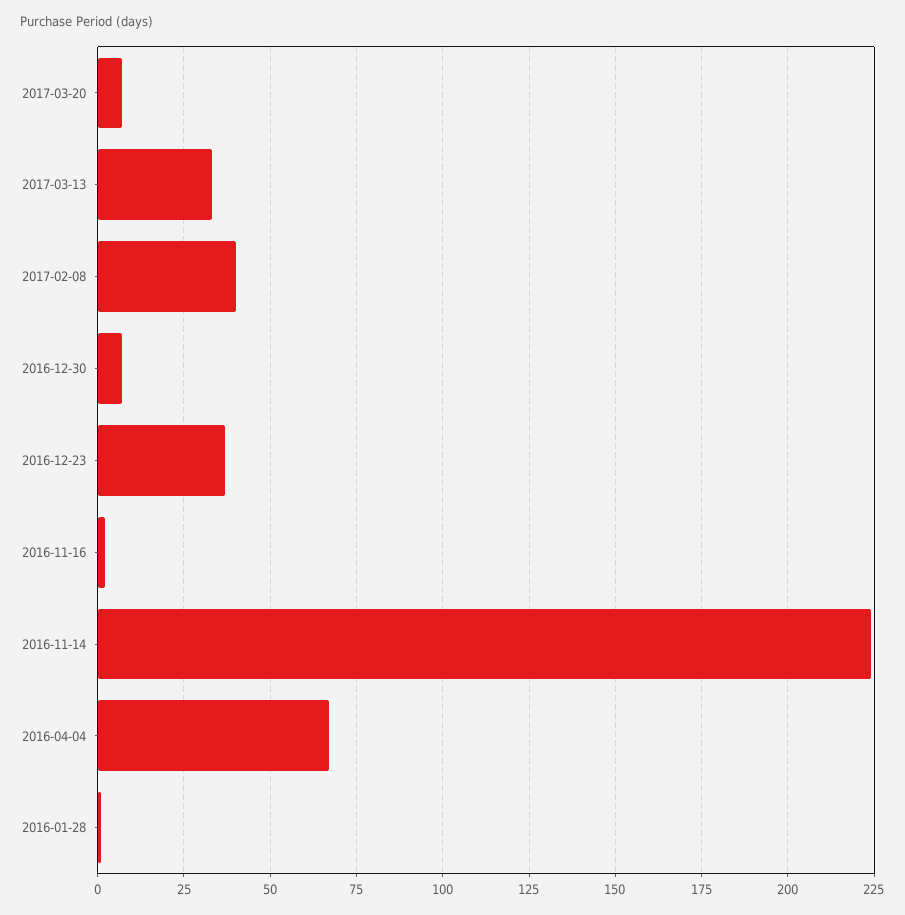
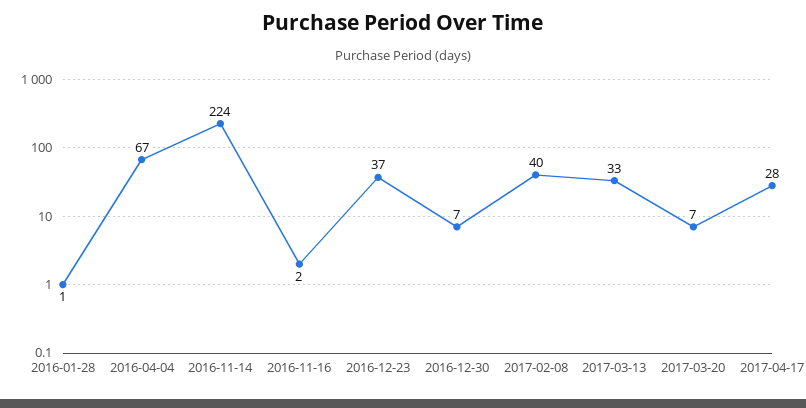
2017-04-17: none -> 28

